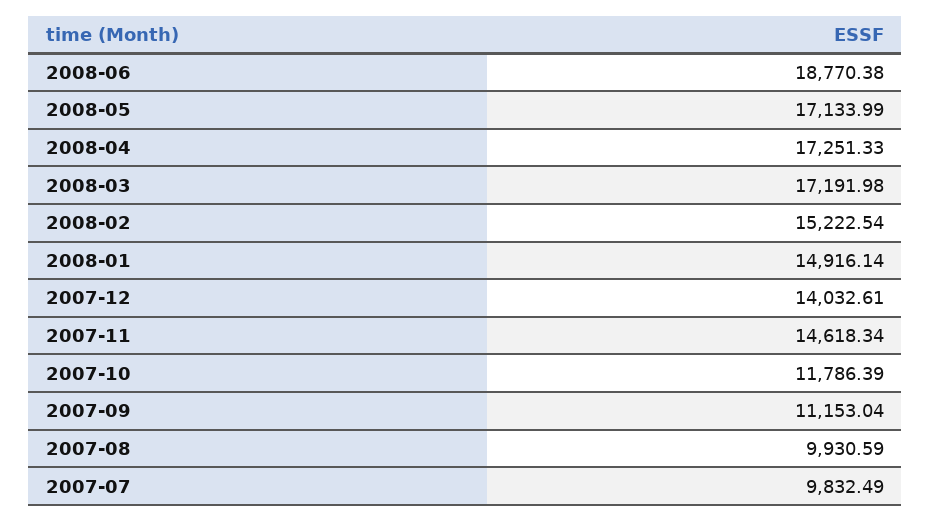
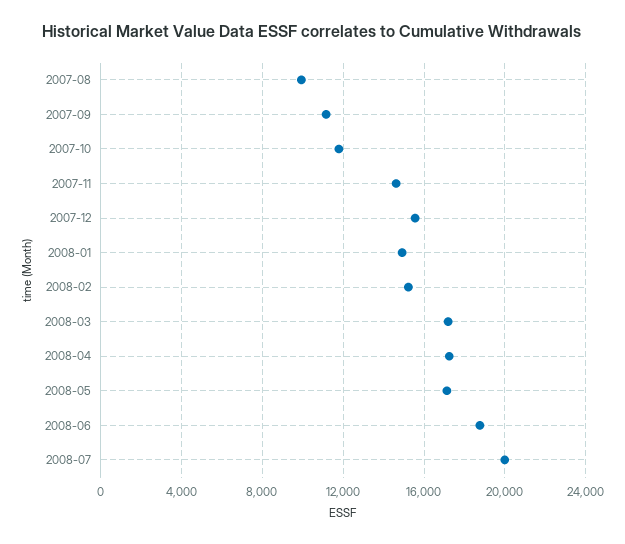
2007-12: 14032.61 -> 15500
2007-07: 9832.49 -> none
2008-07: none -> 20000

